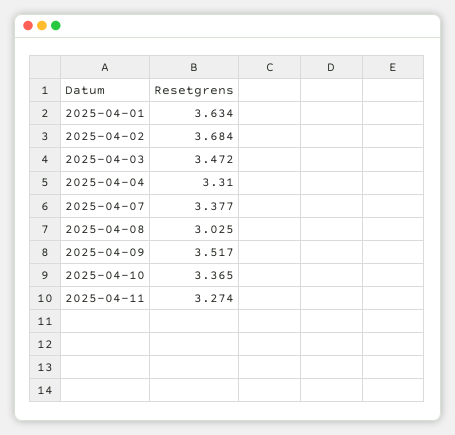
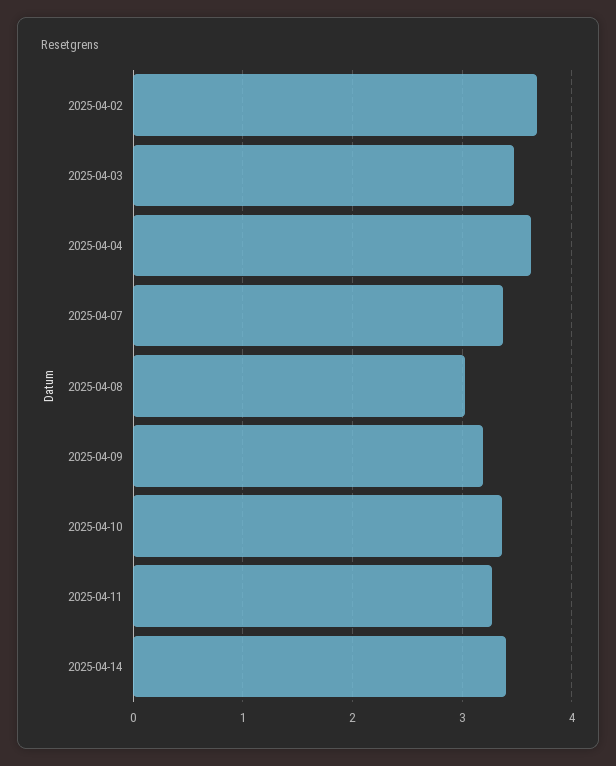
2025-04-01: 3.634 -> none
2025-04-04: 3.31 -> 3.6
2025-04-09: 3.517 -> 3.2
2025-04-14: none -> 3.4

